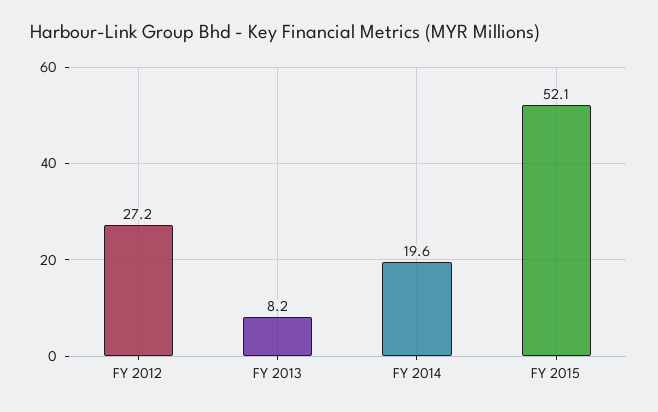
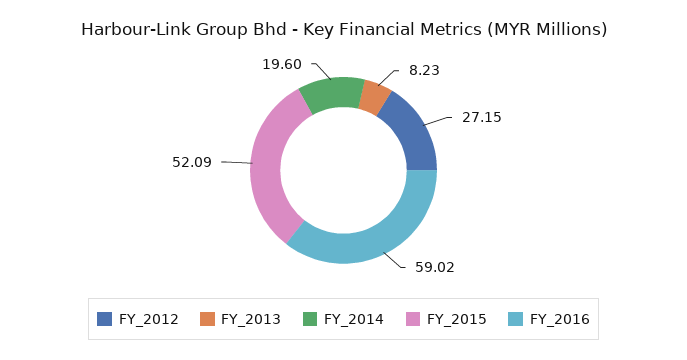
FY_2016: none -> 59.02

